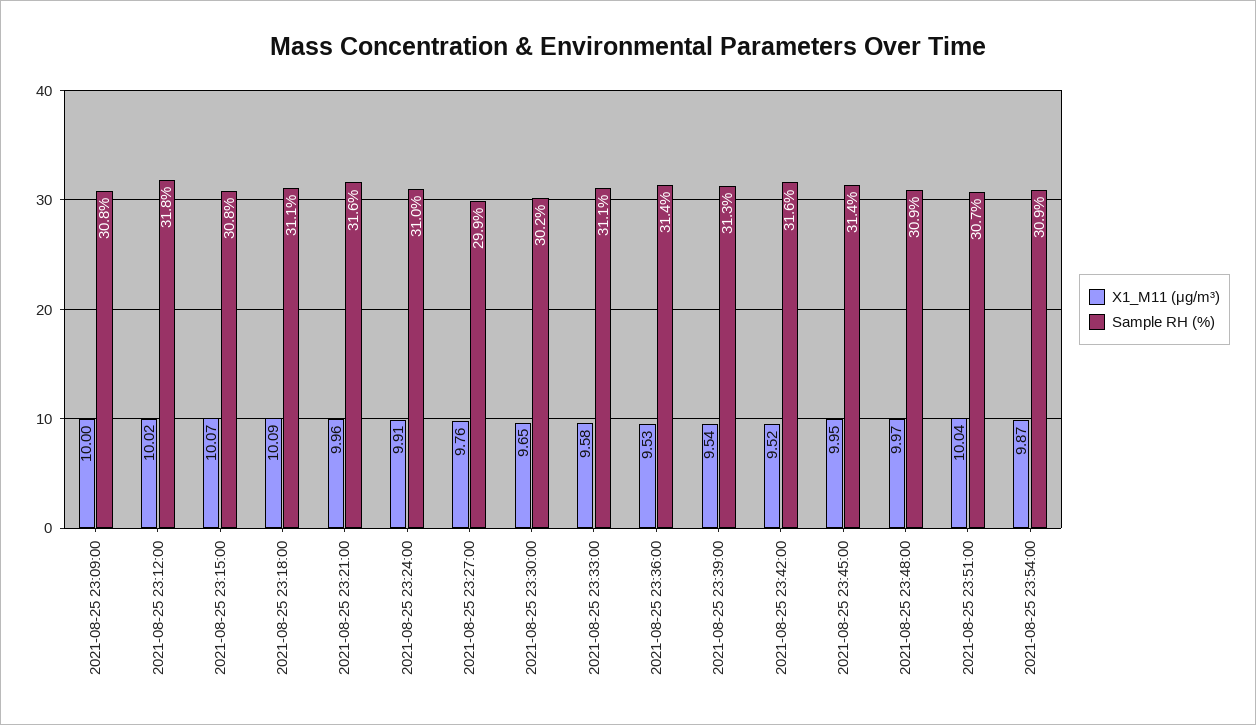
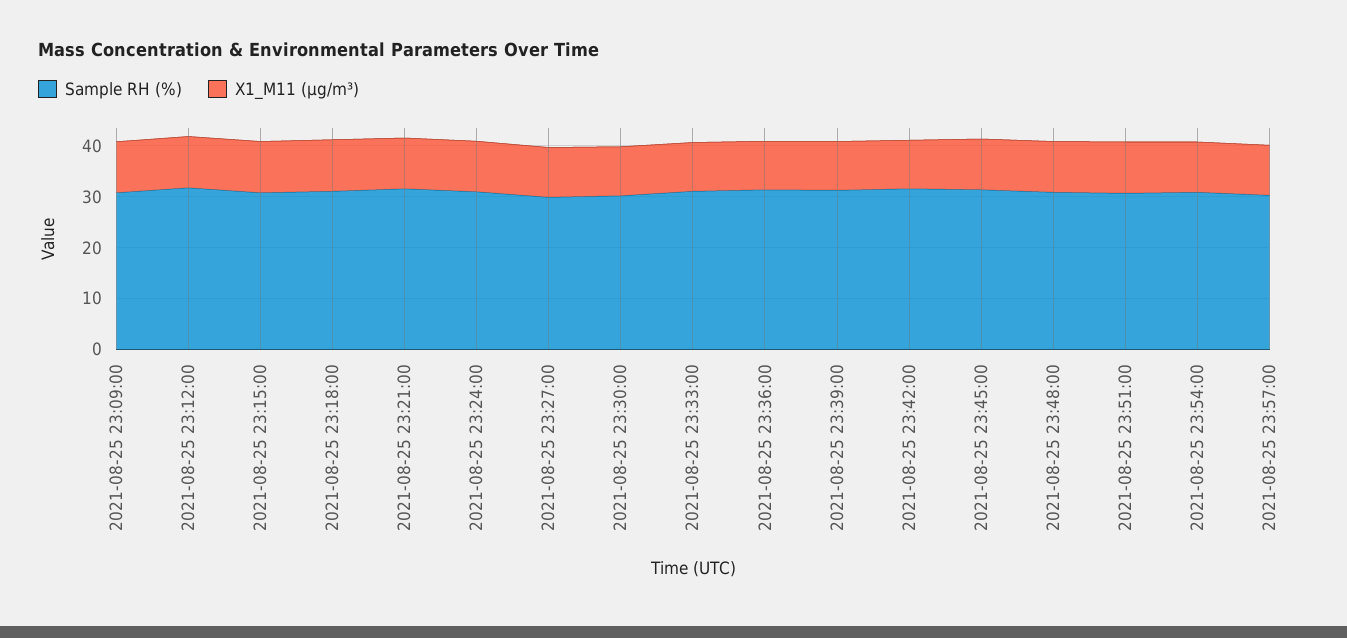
Sample RH (%), 2021-08-25 23:57:00: none -> 30
X1_M11 (μg/m³), 2021-08-25 23:57:00: none -> 10

